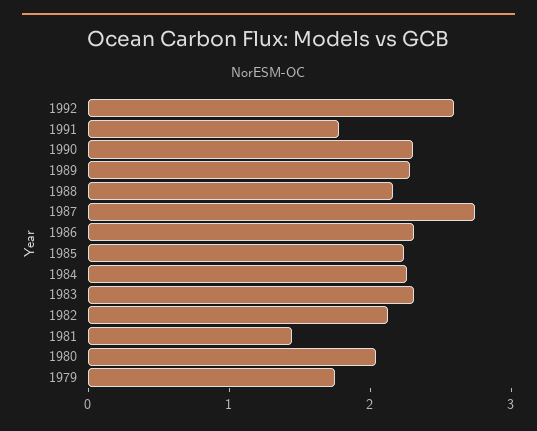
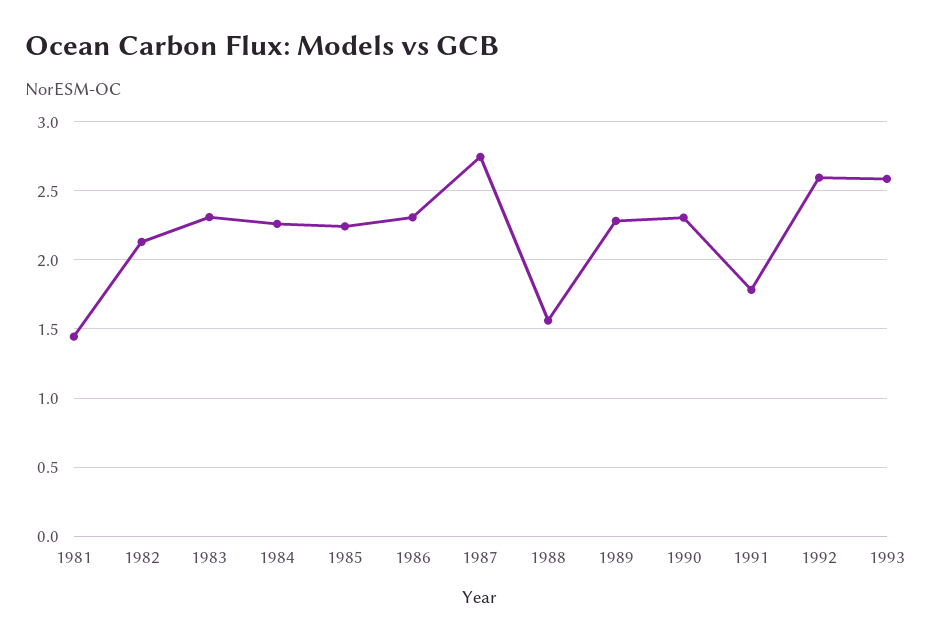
1988: 2.2 -> 1.55
1980: 2 -> none
1979: 1.8 -> none
1993: none -> 2.6

